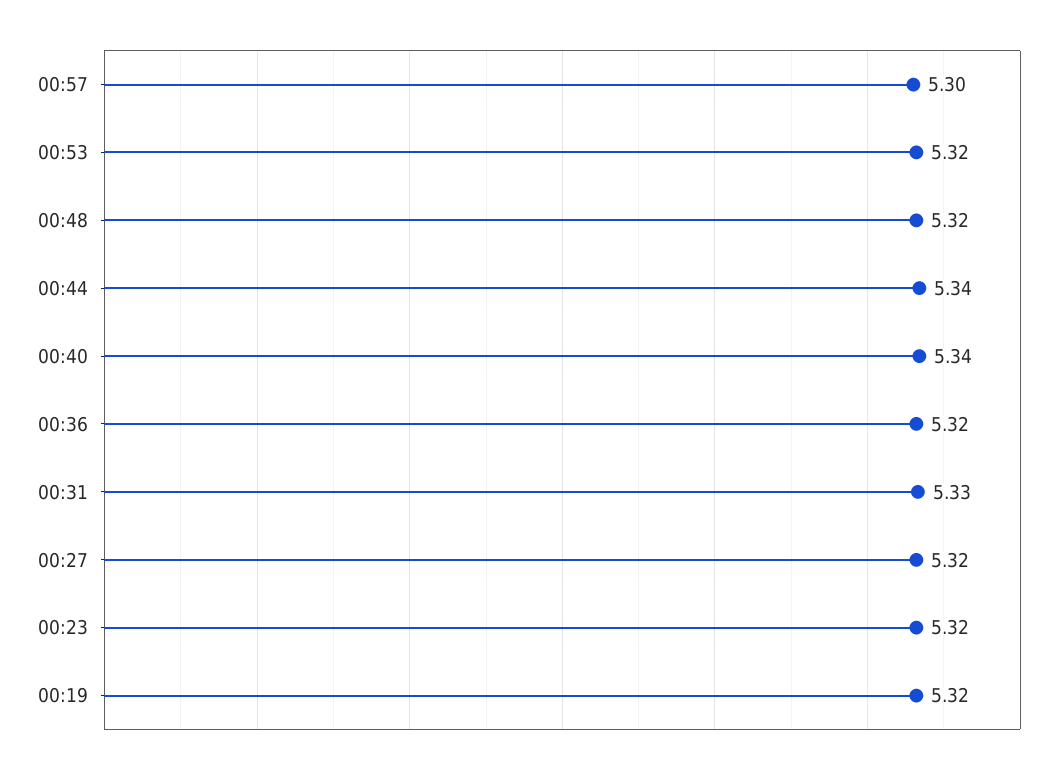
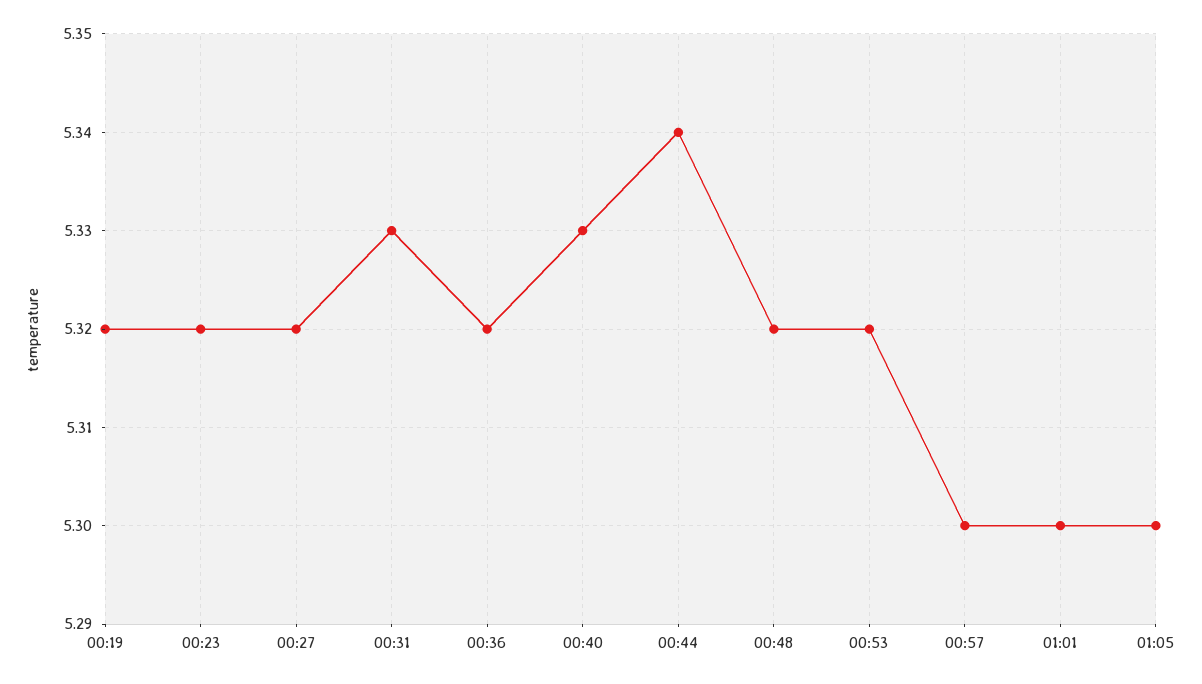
00:40: 5.34 -> 5.33
01:01: none -> 5.3
01:05: none -> 5.3

